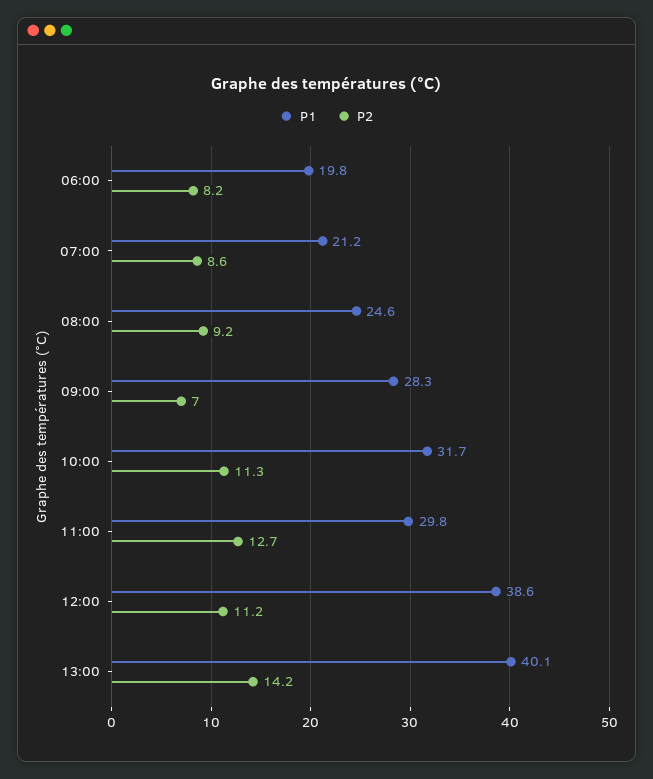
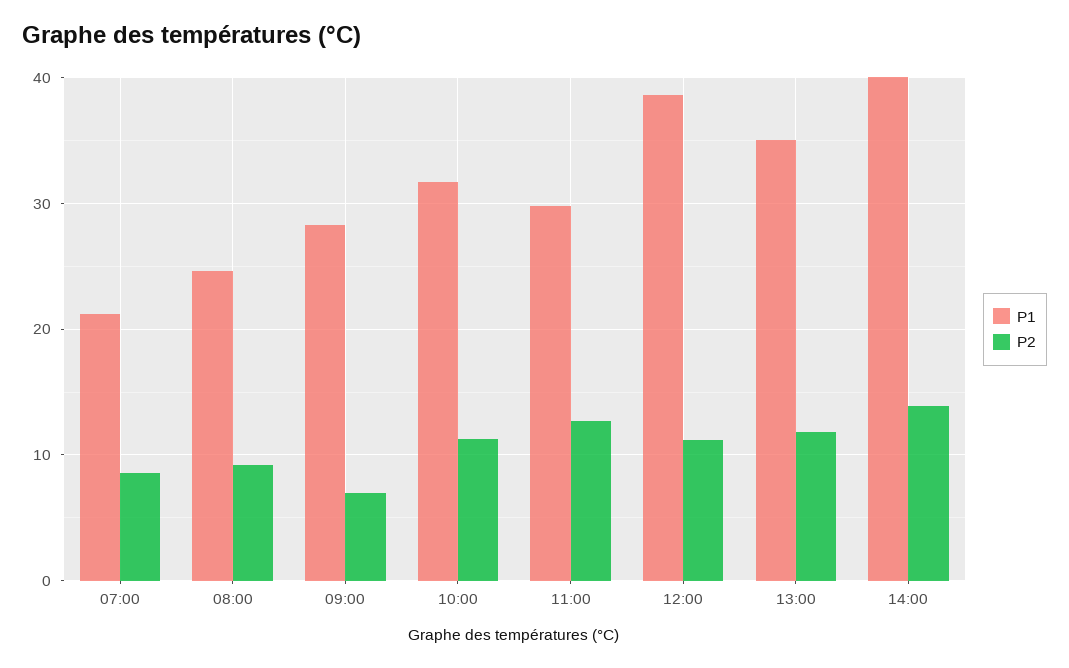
P1, 06:00: 19.8 -> none
P2, 06:00: 8.2 -> none
P1, 13:00: 40.1 -> 35
P2, 13:00: 14.2 -> 12
P1, 14:00: none -> 40
P2, 14:00: none -> 14

